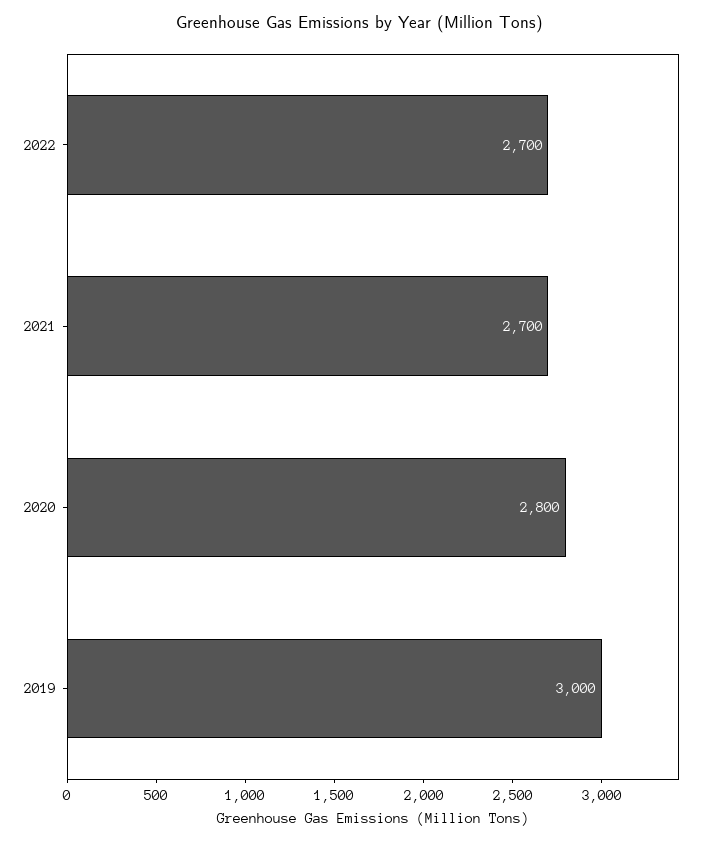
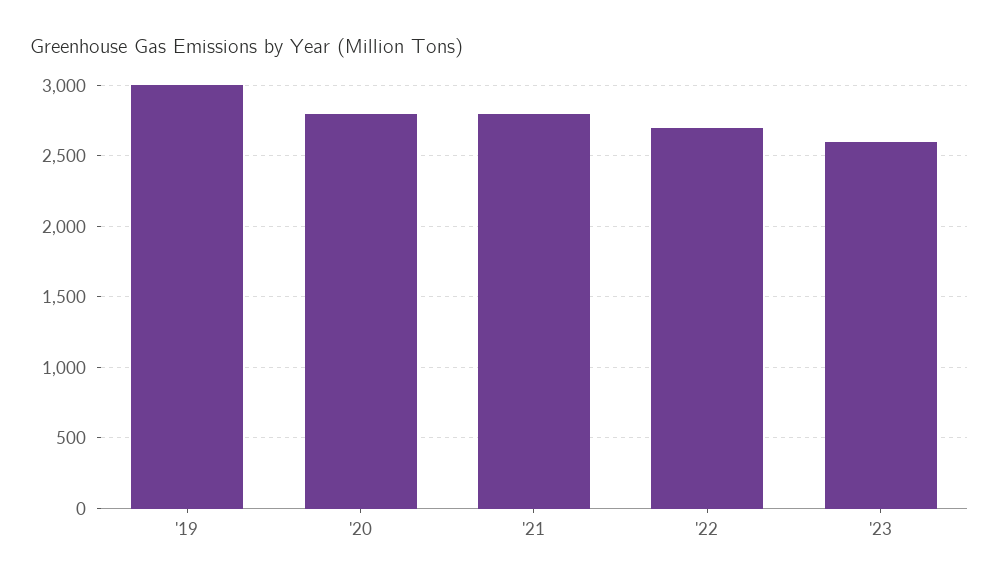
2021: 2700 -> 2800
'23: none -> 2600

